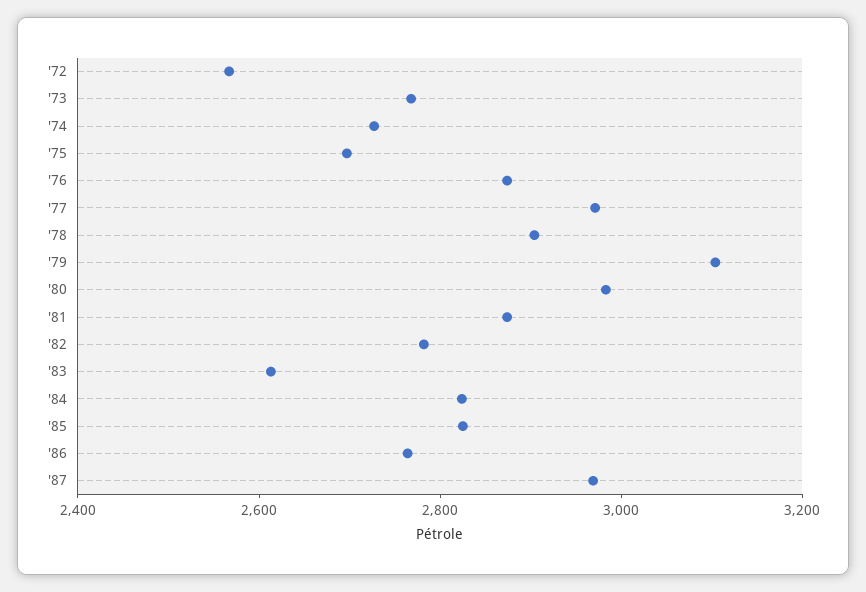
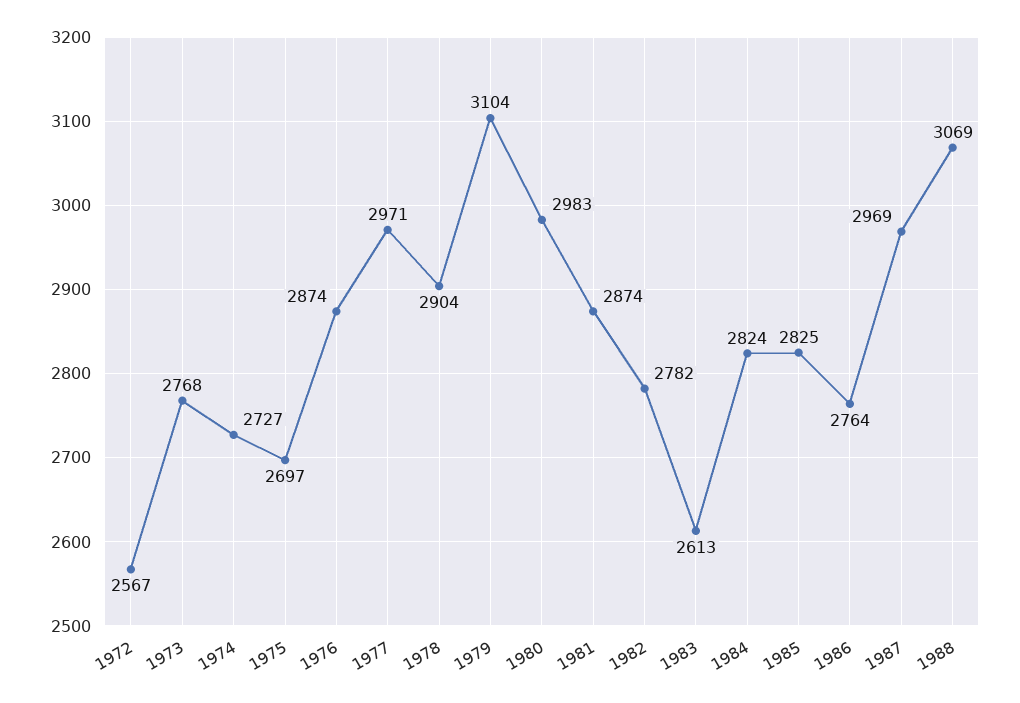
1988: none -> 3069

